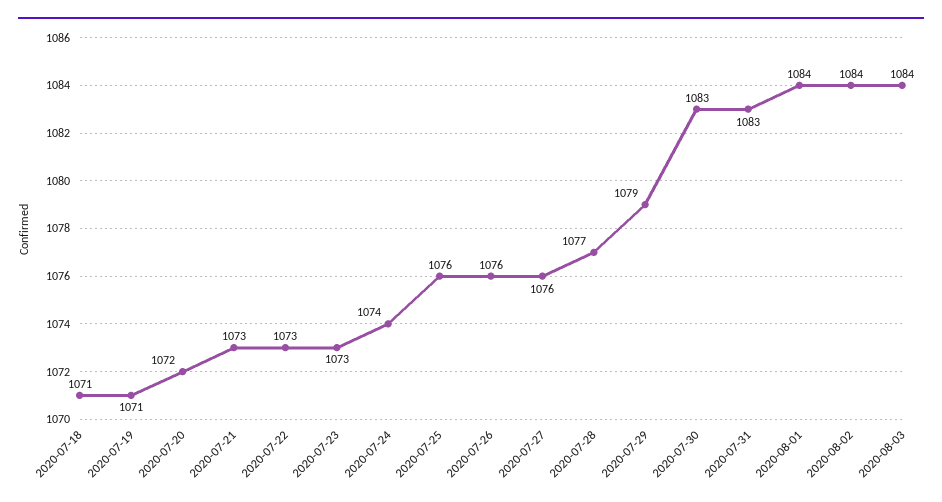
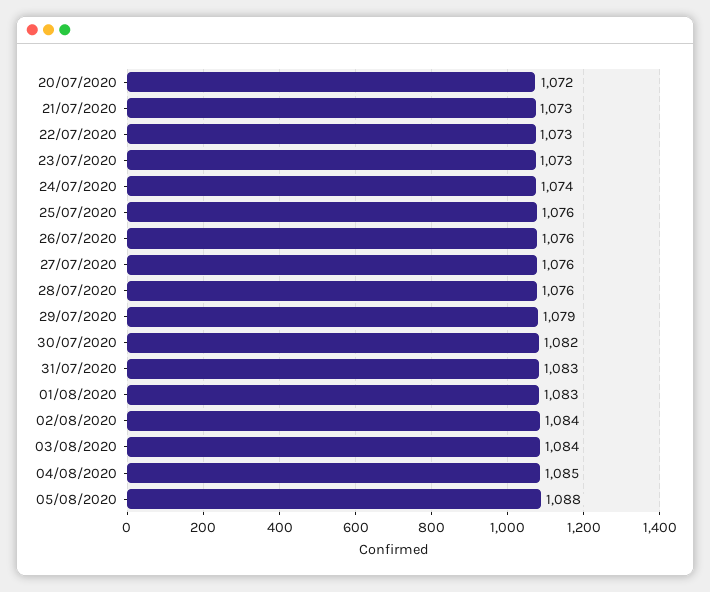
2020-07-18: 1071 -> none
2020-07-19: 1071 -> none
2020-07-28: 1077 -> 1076
2020-07-30: 1083 -> 1082
2020-08-01: 1084 -> 1083
04/08/2020: none -> 1085
05/08/2020: none -> 1088

